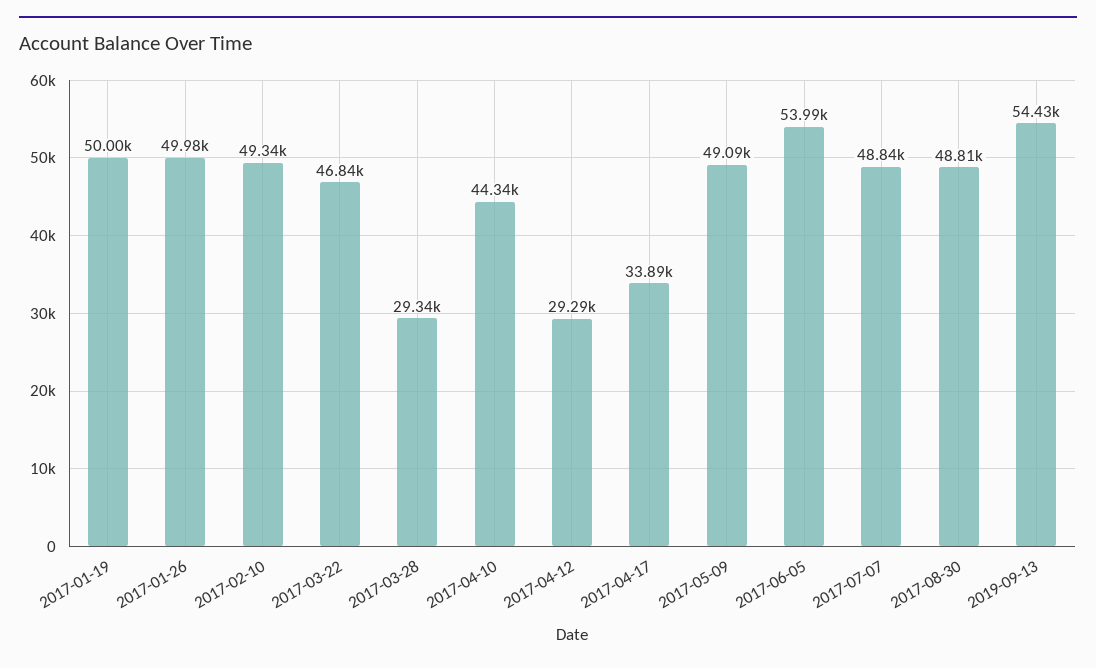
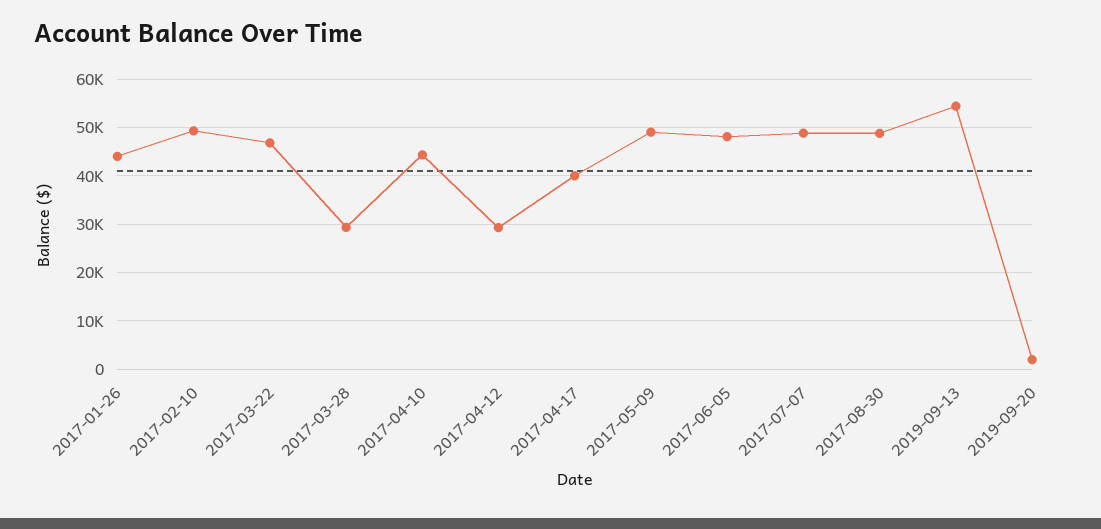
2017-01-19: 50000 -> none
2017-01-26: 49980 -> 44000
2017-04-17: 33890 -> 40000
2017-06-05: 53990 -> 48000
2019-09-20: none -> 2000

